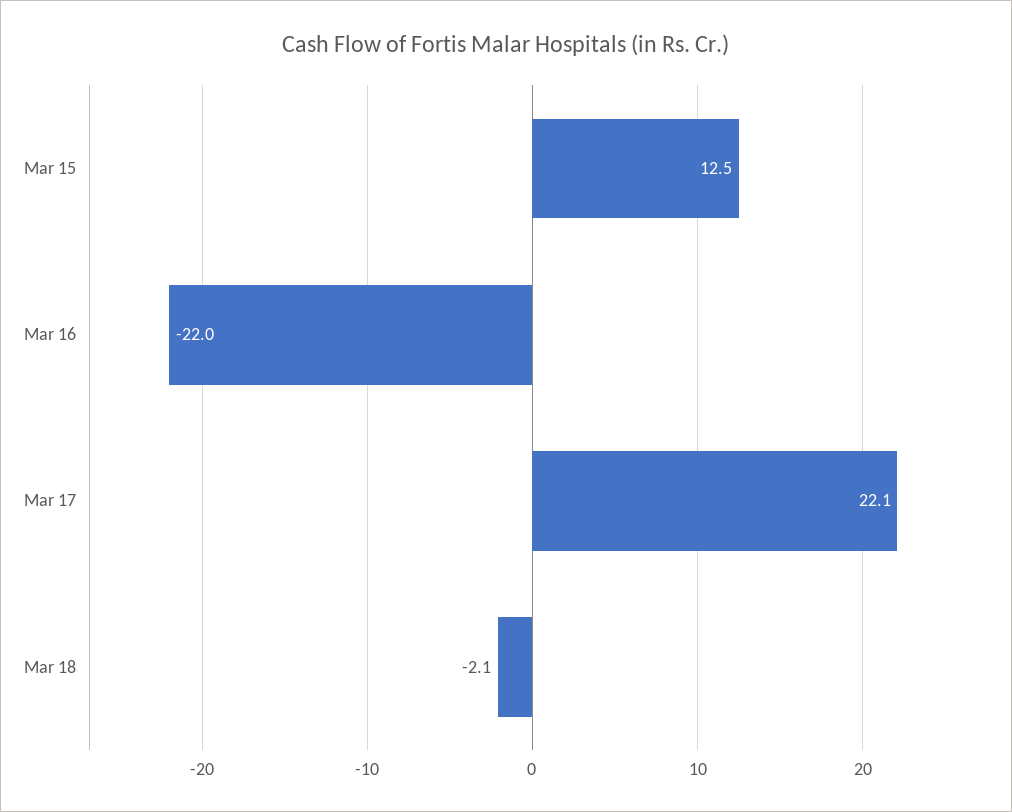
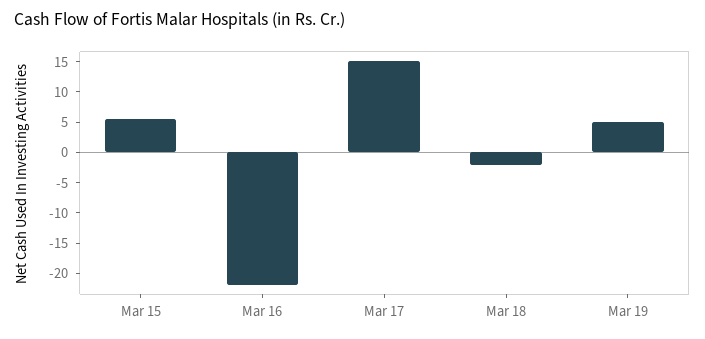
Mar 15: 12.5 -> 5
Mar 17: 22.1 -> 15
Mar 19: none -> 5

